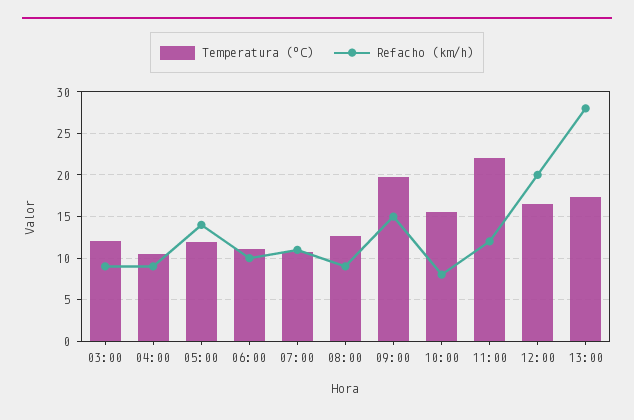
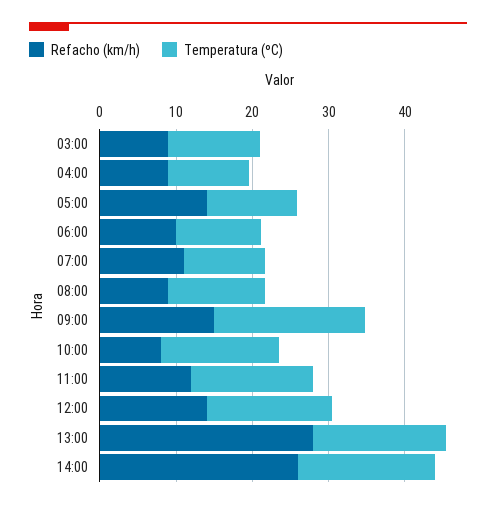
Temperatura (ºC), 11:00: 22 -> 16
Refacho (km/h), 12:00: 20 -> 14
Refacho (km/h), 14:00: none -> 26
Temperatura (ºC), 14:00: none -> 18

